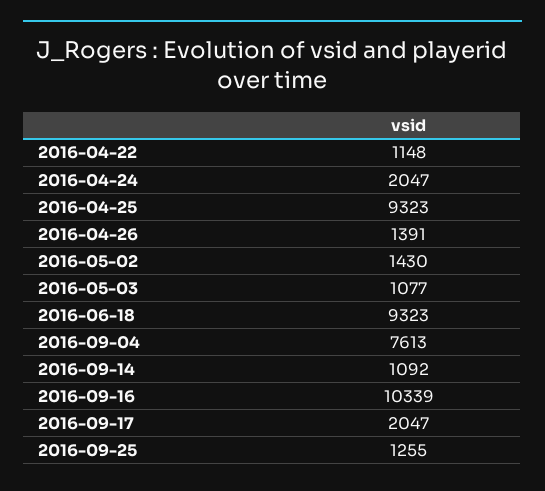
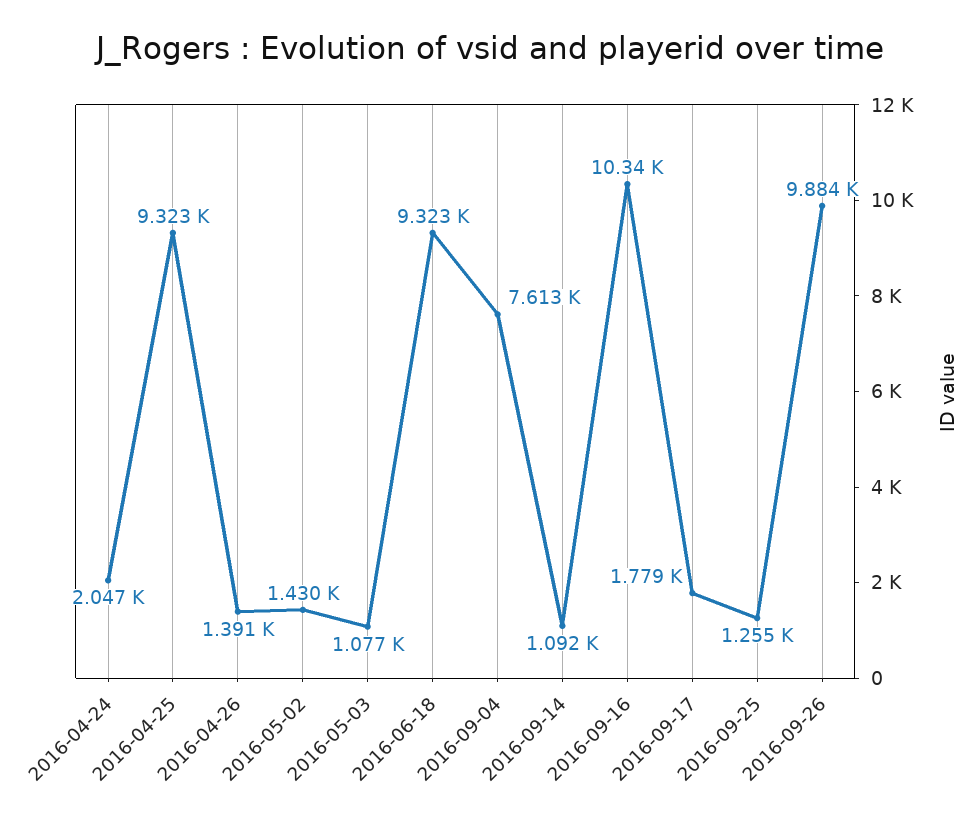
2016-04-22: 1148 -> none
2016-09-17: 2047 -> 1779
2016-09-26: none -> 9884

